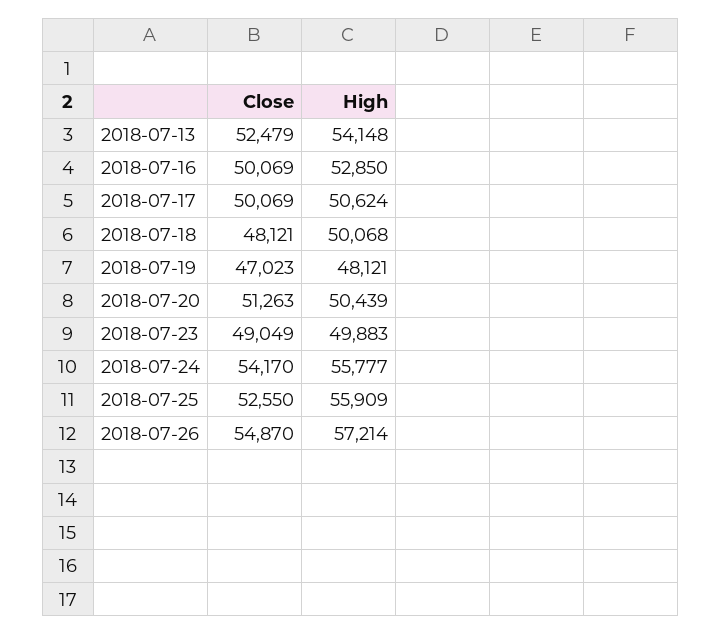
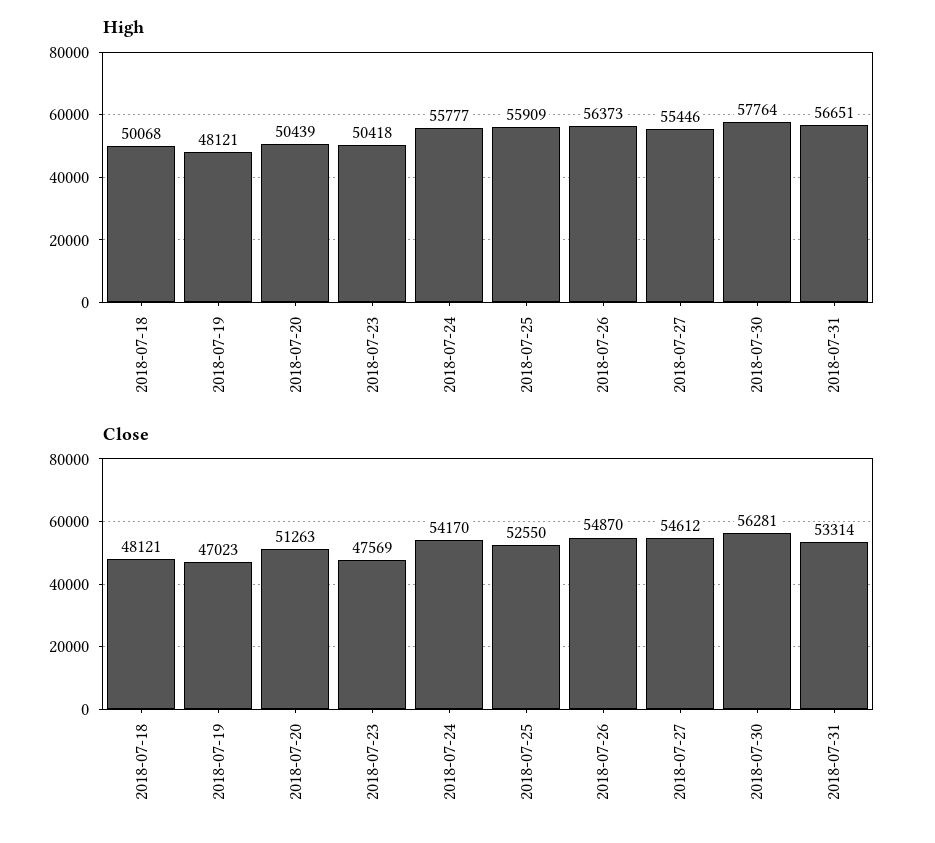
Close, 2018-07-13: 52479 -> none
High, 2018-07-13: 54148 -> none
Close, 2018-07-16: 50069 -> none
High, 2018-07-16: 52850 -> none
Close, 2018-07-17: 50069 -> none
High, 2018-07-17: 50624 -> none
Close, 2018-07-23: 49049 -> 47569
High, 2018-07-23: 49883 -> 50418
High, 2018-07-26: 57214 -> 56373
High, 2018-07-27: none -> 55446
High, 2018-07-30: none -> 57764
High, 2018-07-31: none -> 56651
Close, 2018-07-27: none -> 54612
Close, 2018-07-30: none -> 56281
Close, 2018-07-31: none -> 53314

